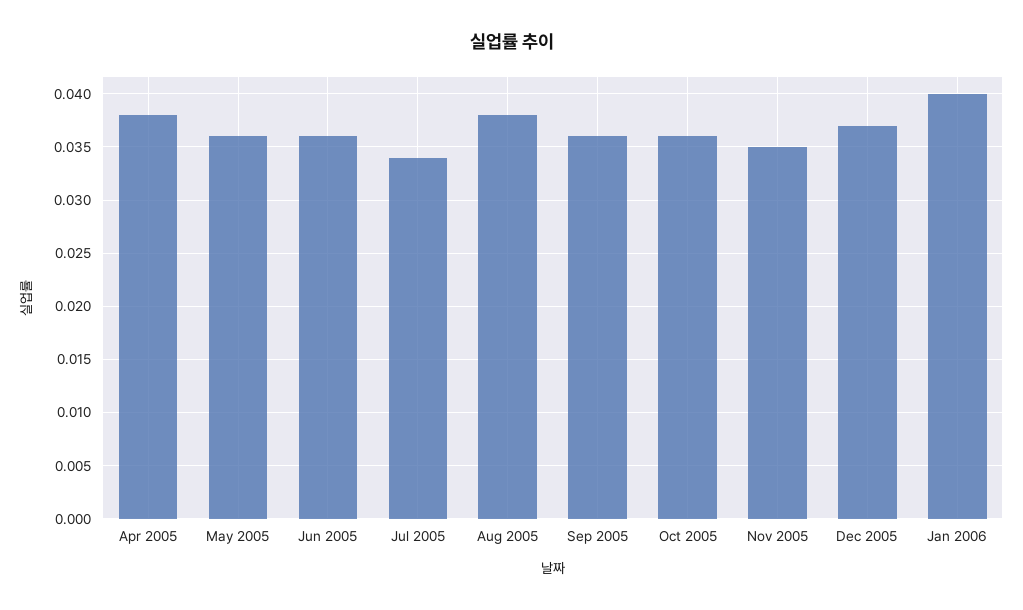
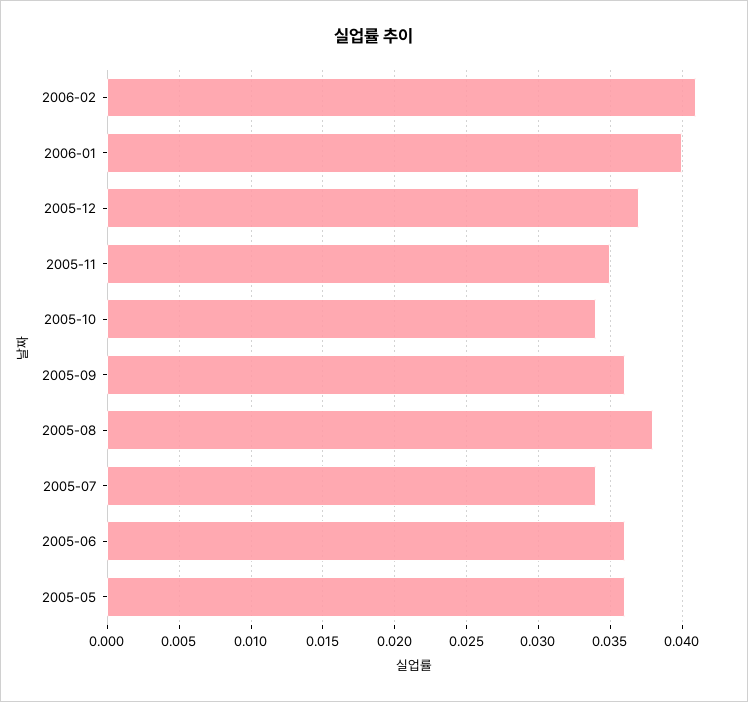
Apr 2005: 0.038 -> none
Oct 2005: 0.036 -> 0.034
2006-02: none -> 0.041

